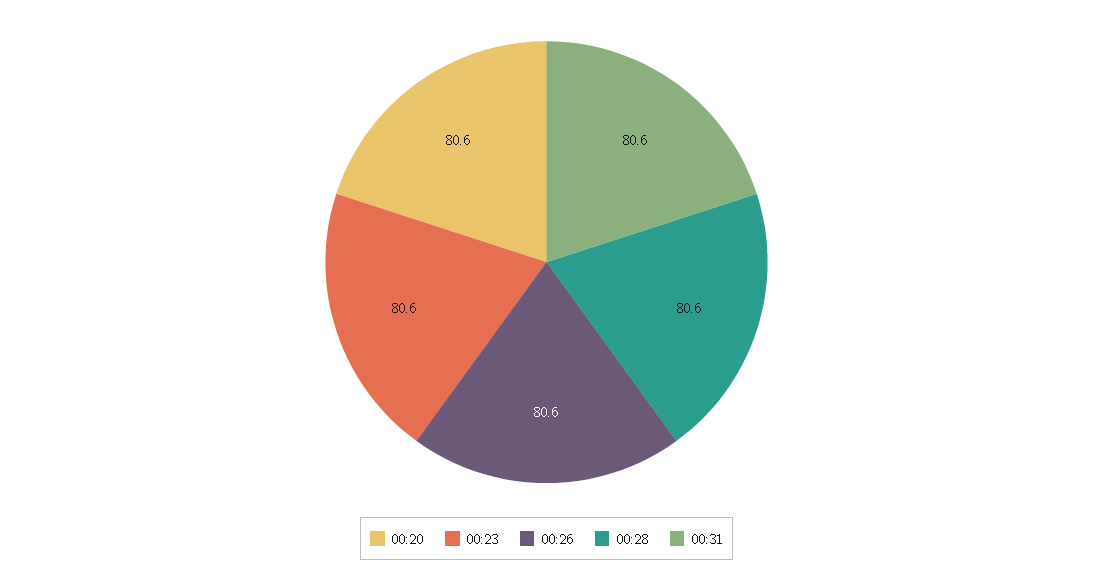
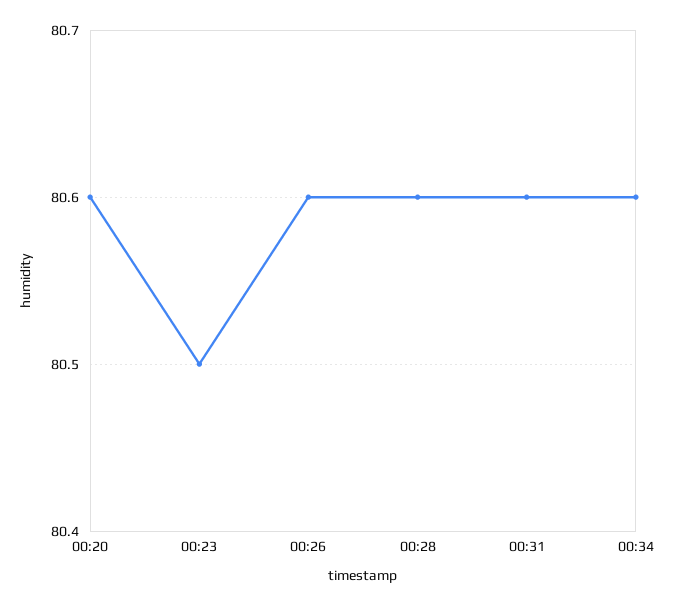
00:23: 80.6 -> 80.5
00:34: none -> 80.6

